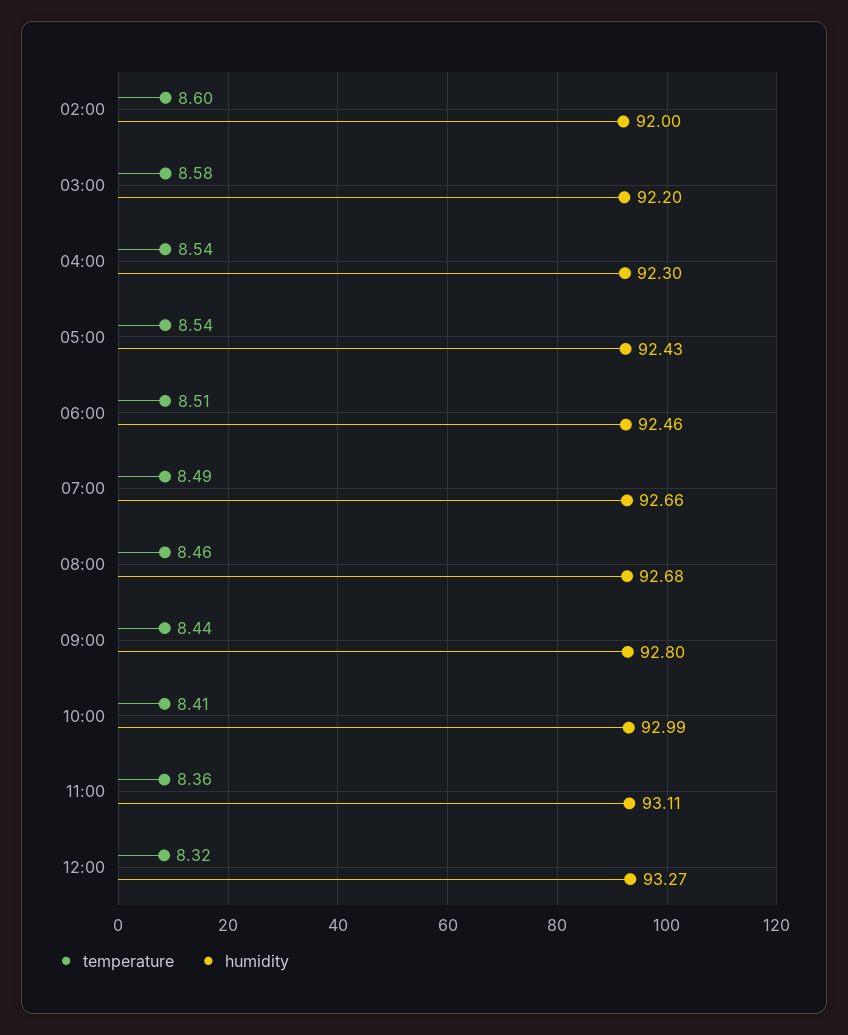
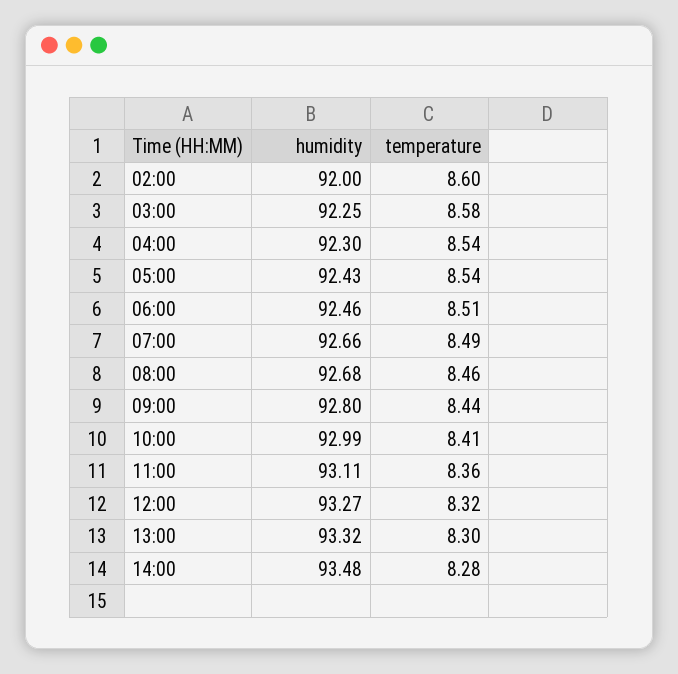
humidity, 03:00: 92.2 -> 92.25
humidity, 13:00: none -> 93.32
temperature, 13:00: none -> 8.3
humidity, 14:00: none -> 93.48
temperature, 14:00: none -> 8.28

